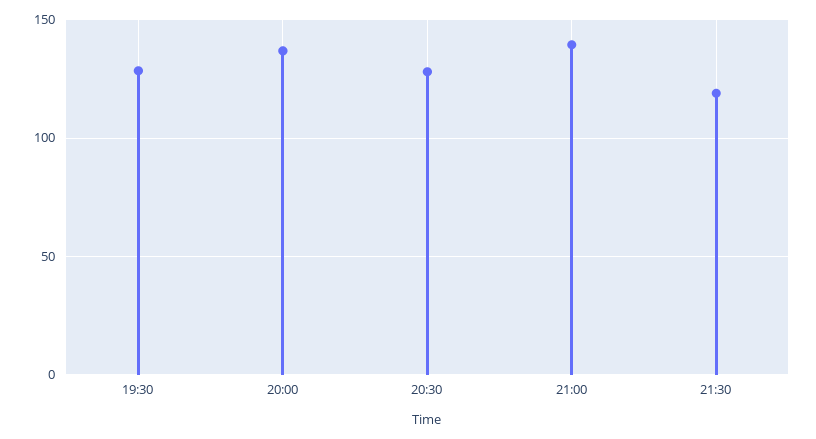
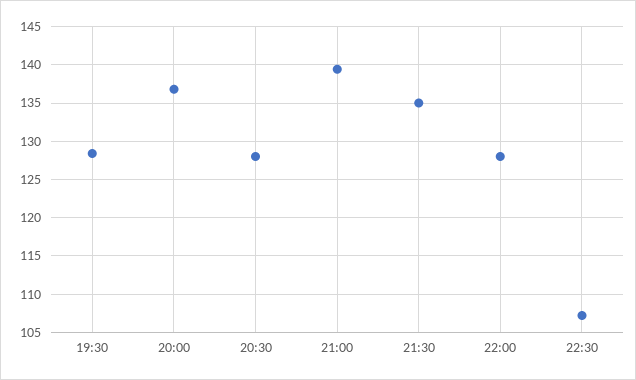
21:30: 120 -> 135
22:00: none -> 128
22:30: none -> 107

